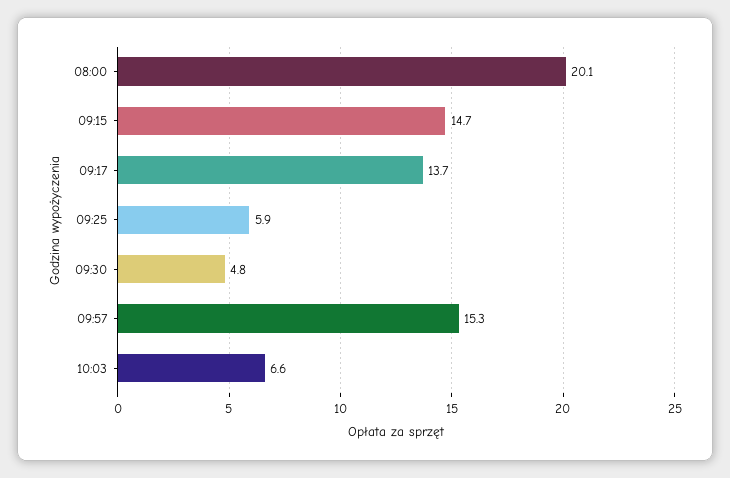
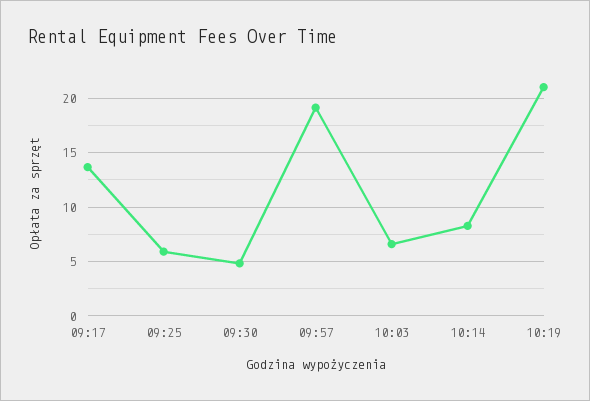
08:00: 20.1 -> none
09:15: 14.7 -> none
09:57: 15.3 -> 19
10:14: none -> 8
10:19: none -> 21

